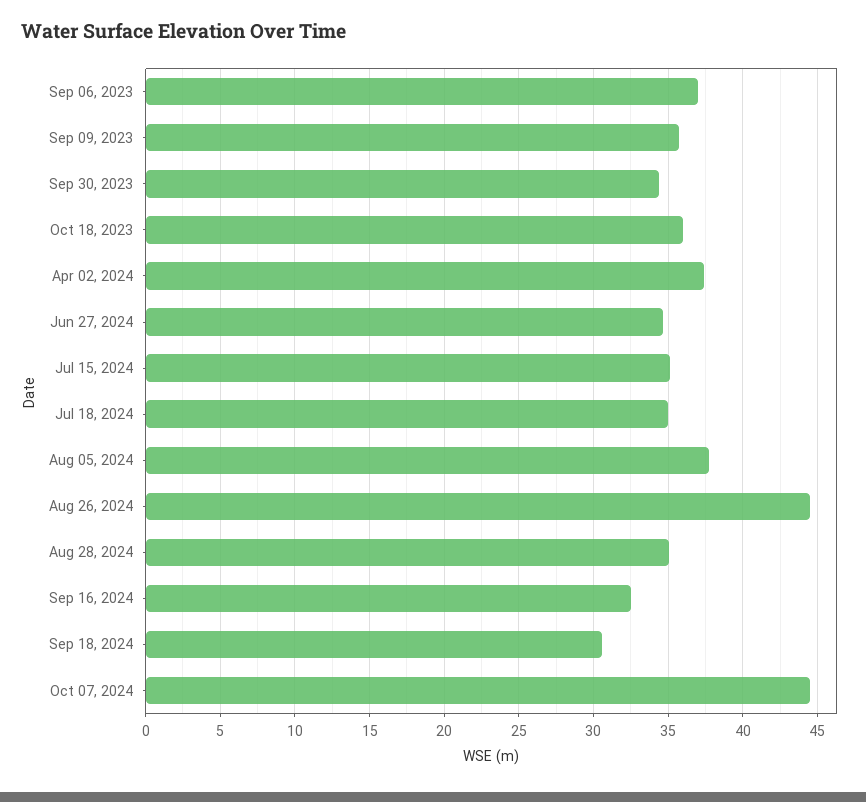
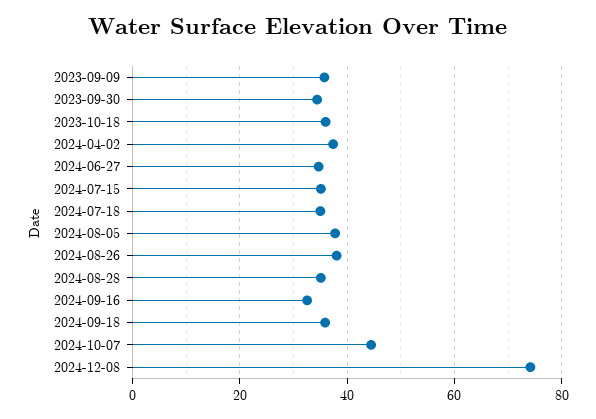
Sep 06, 2023: 37 -> none
Aug 26, 2024: 44.5 -> 38
Sep 18, 2024: 30.5 -> 36
2024-12-08: none -> 74

